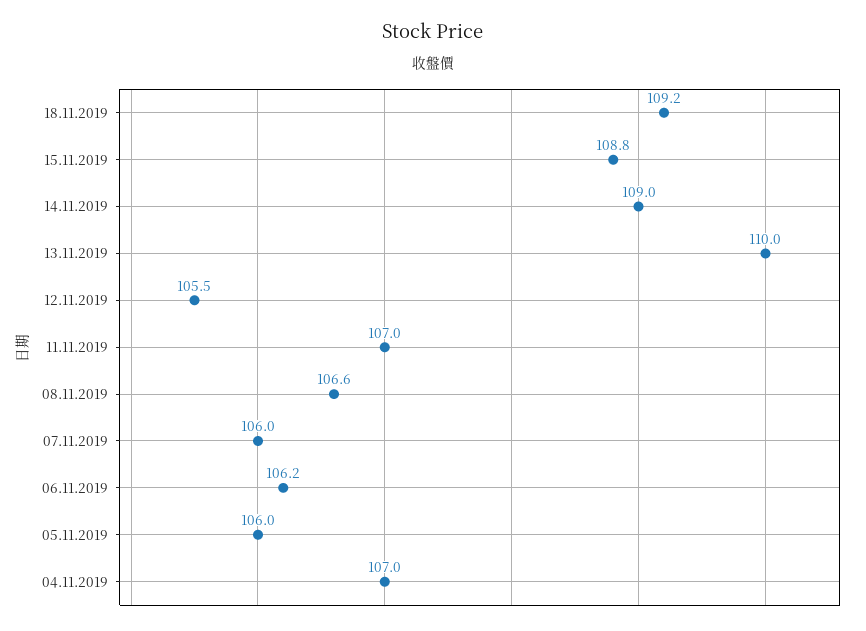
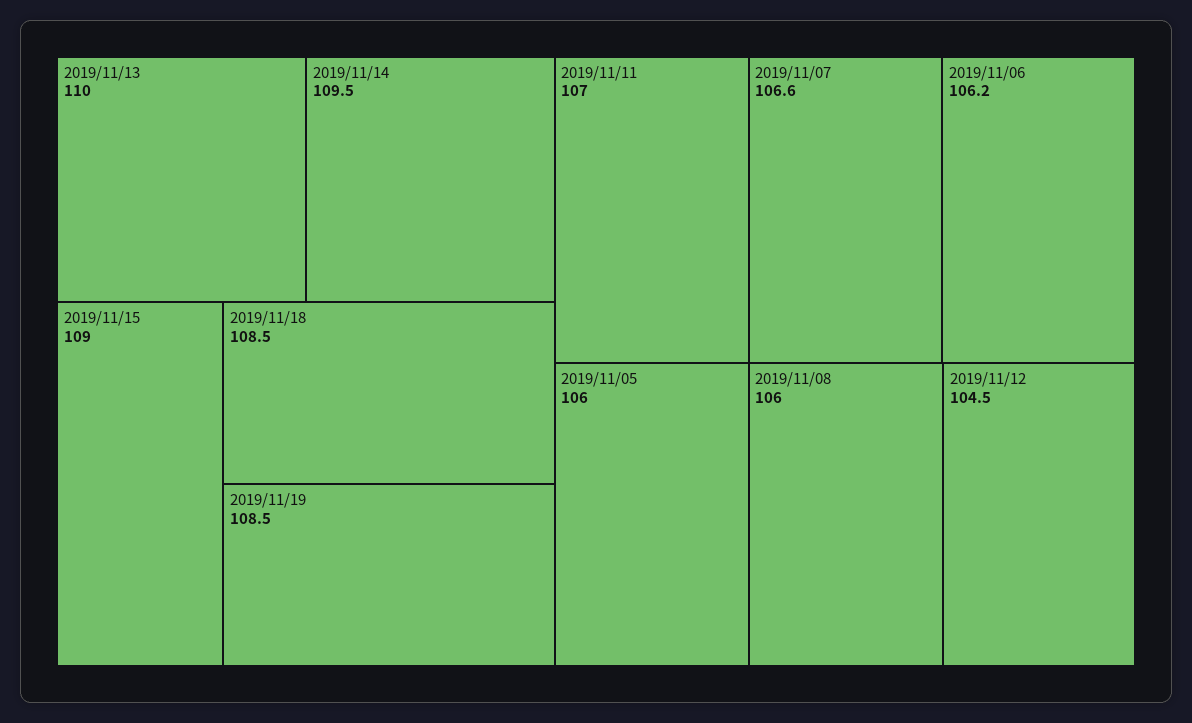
18.11.2019: 109.2 -> 108.5
15.11.2019: 108.8 -> 109
14.11.2019: 109 -> 109.5
12.11.2019: 105.5 -> 104.5
08.11.2019: 106.6 -> 106
07.11.2019: 106 -> 106.6
04.11.2019: 107 -> none
2019/11/19: none -> 108.5

